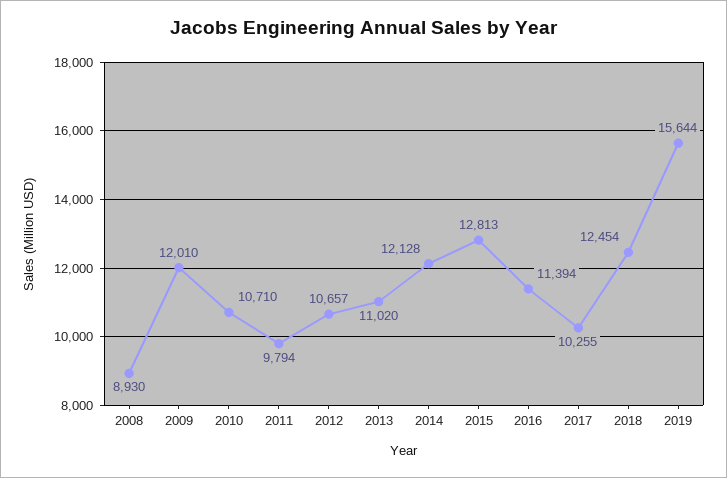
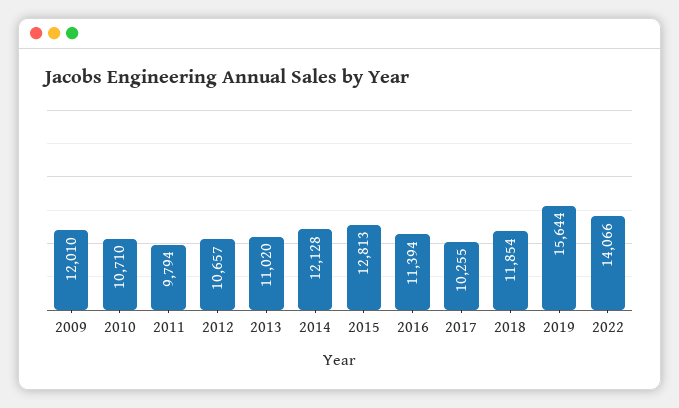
2008: 8930 -> none
2018: 12454 -> 11854
2022: none -> 14066

